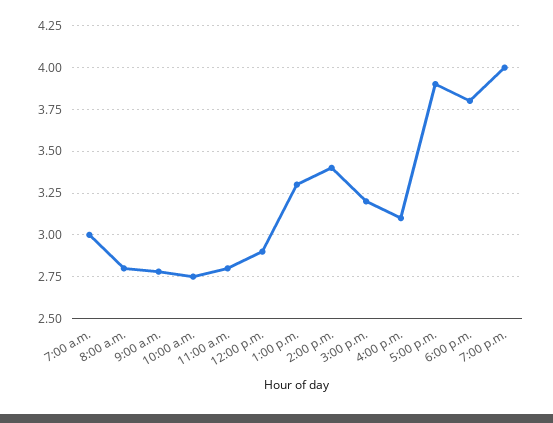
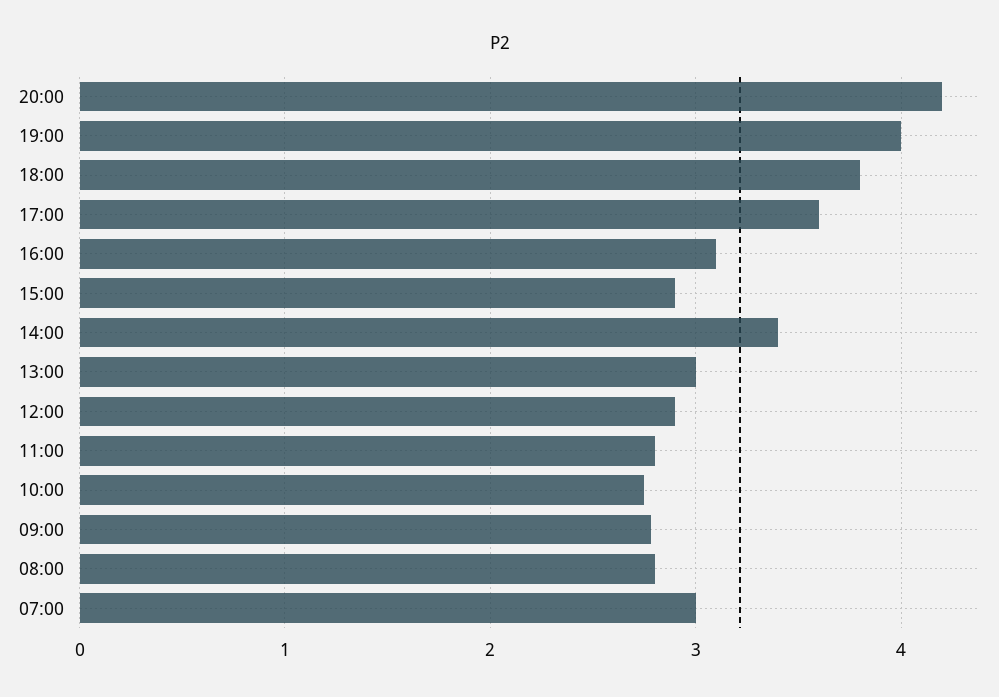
1:00 p.m.: 3.3 -> 3
3:00 p.m.: 3.2 -> 2.9
5:00 p.m.: 3.9 -> 3.6
20:00: none -> 4.2

